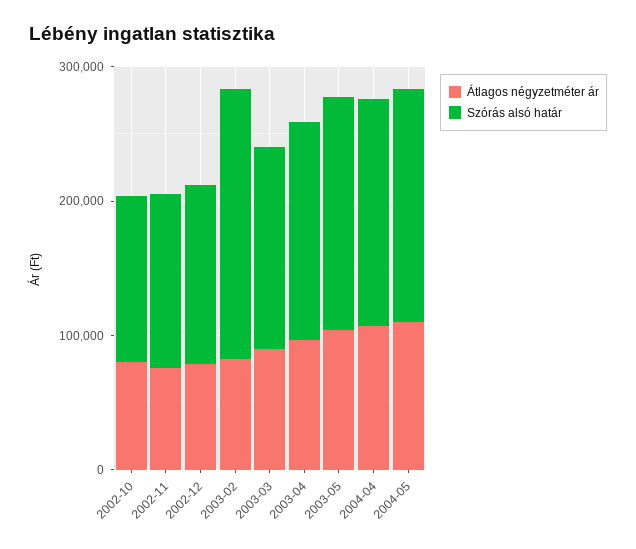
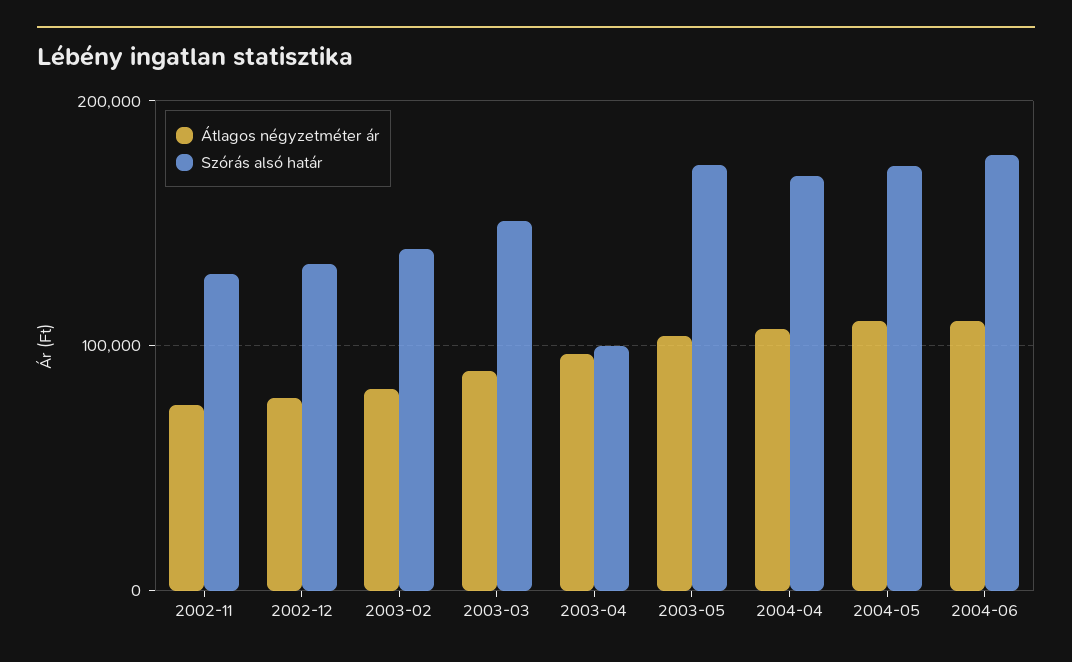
Átlagos négyzetméter ár, 2002-10: 80000 -> none
Szórás alsó határ, 2002-10: 120000 -> none
Szórás alsó határ, 2003-02: 200000 -> 140000
Szórás alsó határ, 2003-04: 160000 -> 100000
Átlagos négyzetméter ár, 2004-06: none -> 110000
Szórás alsó határ, 2004-06: none -> 180000

